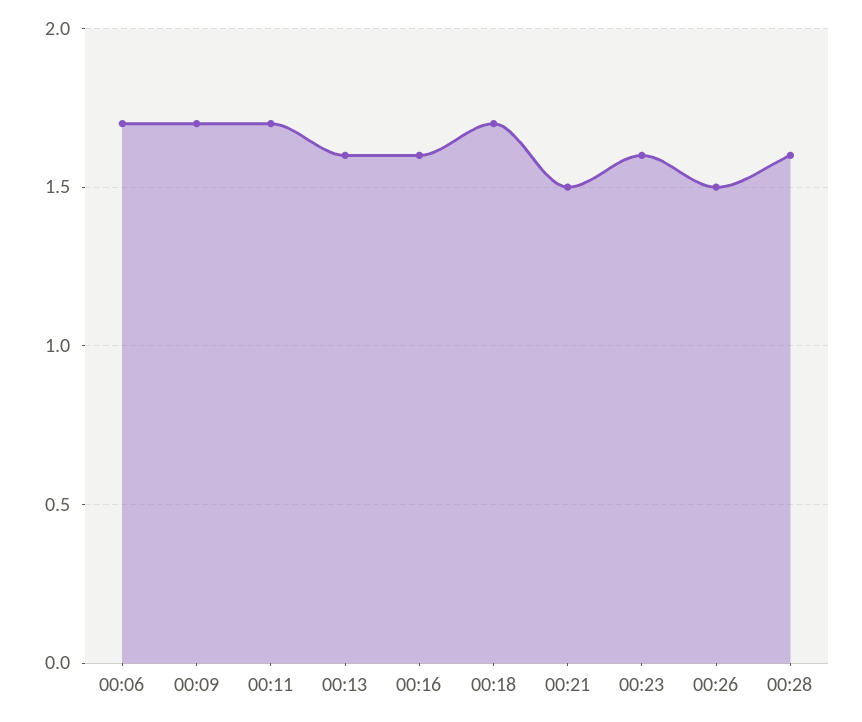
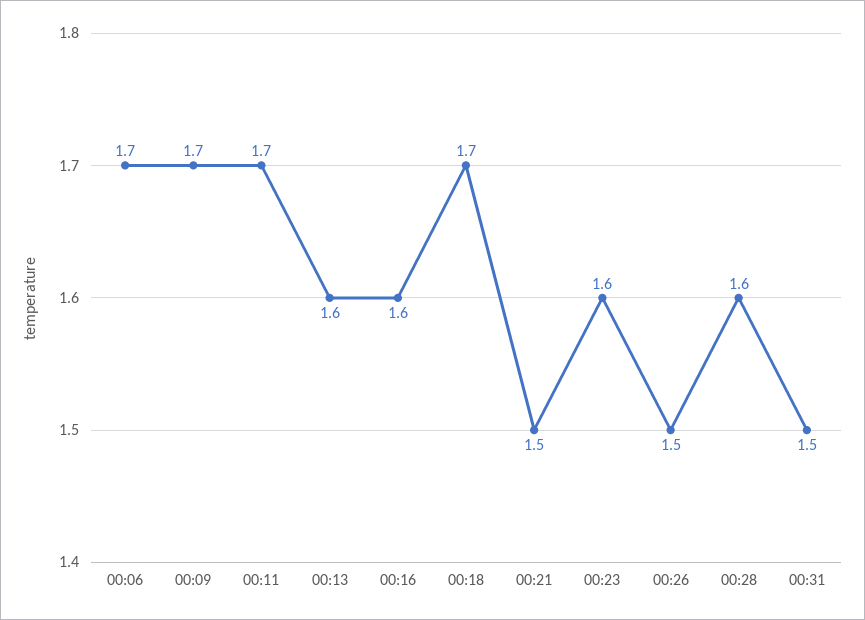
00:31: none -> 1.5

